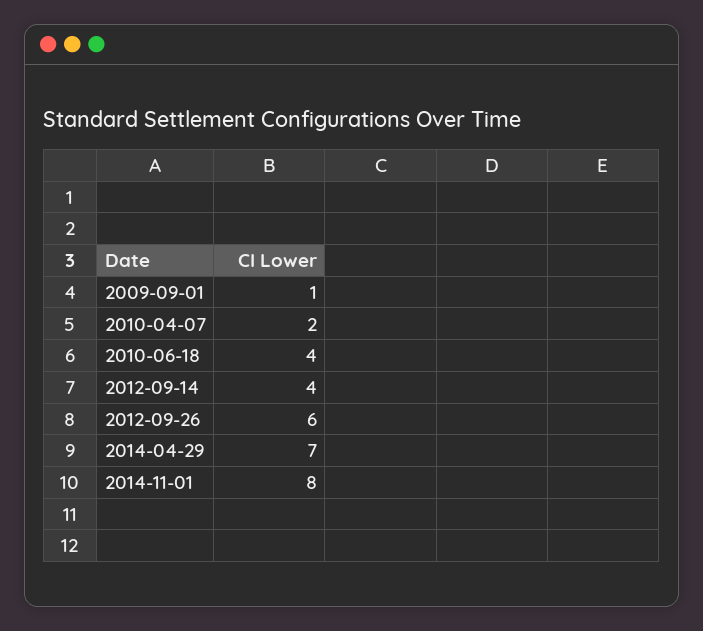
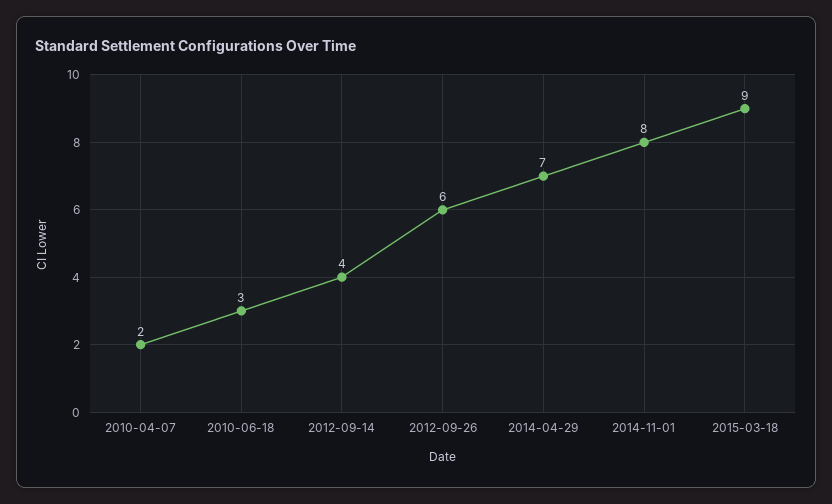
2009-09-01: 1 -> none
2010-06-18: 4 -> 3
2015-03-18: none -> 9

